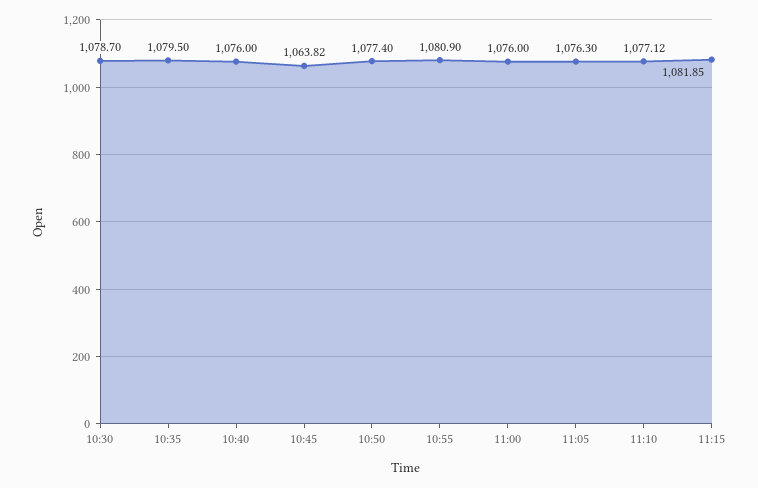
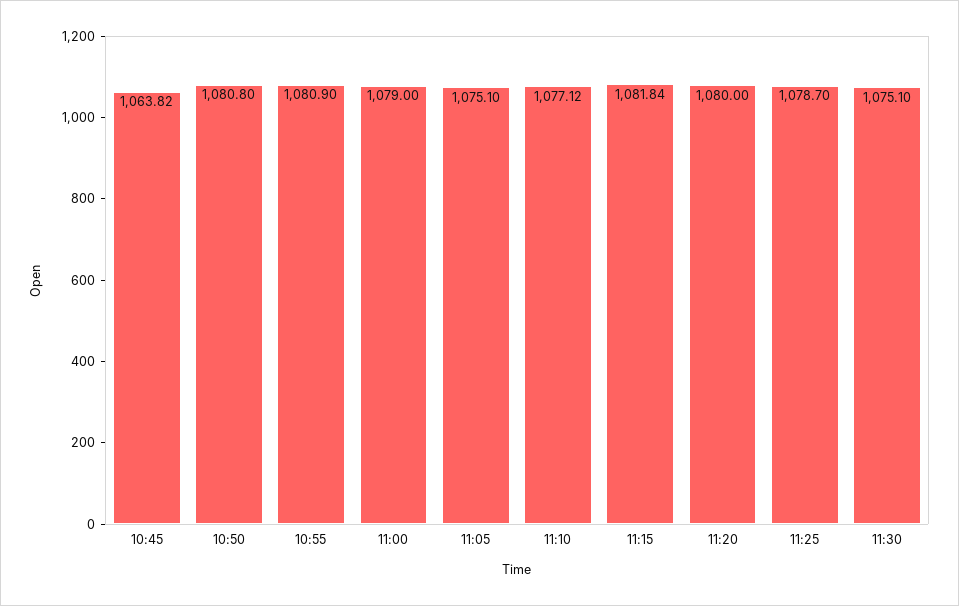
10:30: 1078.7 -> none
10:35: 1079.5 -> none
10:40: 1076 -> none
10:50: 1077.4 -> 1080.8
11:00: 1076 -> 1079
11:05: 1076.3 -> 1075.1
11:15: 1081.85 -> 1081.84
11:20: none -> 1080
11:25: none -> 1078.7
11:30: none -> 1075.1

